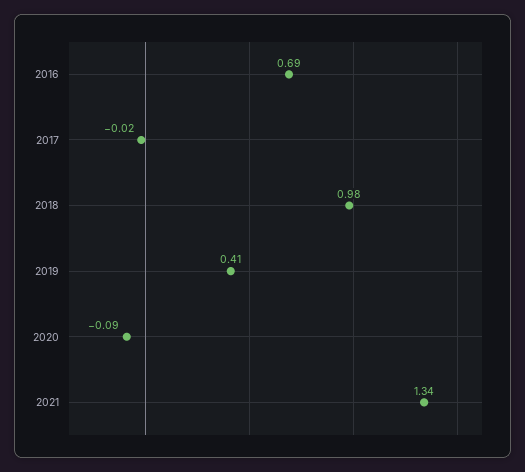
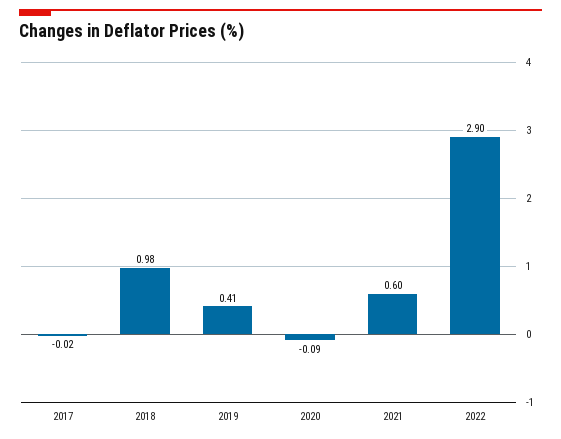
2016: 0.69 -> none
2021: 1.34 -> 0.6
2022: none -> 2.9

